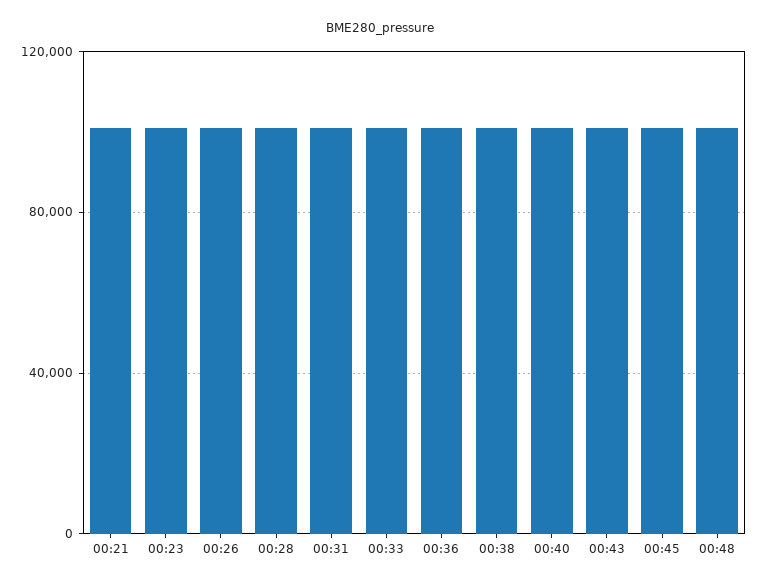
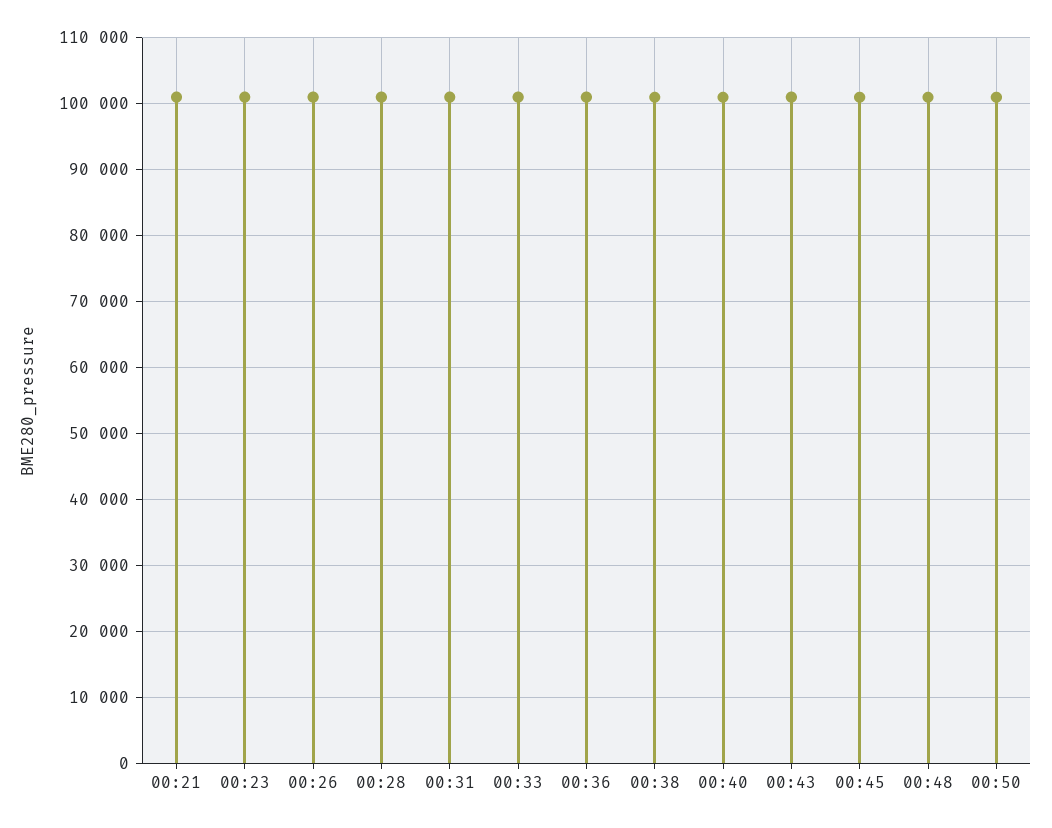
00:50: none -> 101000

